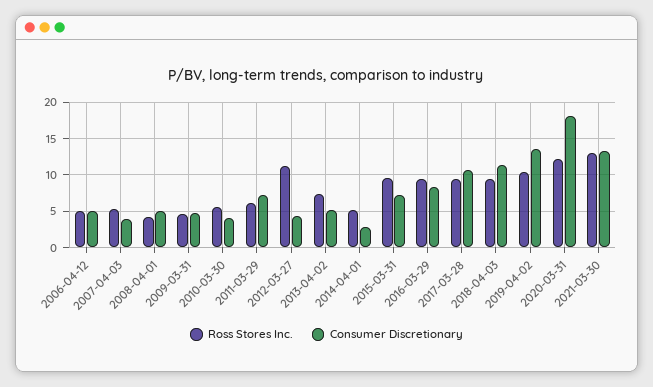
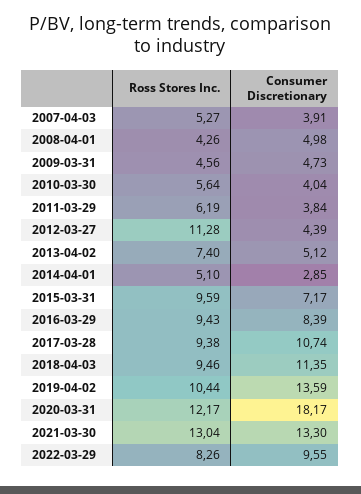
Ross Stores Inc., 2006-04-12: 5 -> none
Consumer Discretionary, 2006-04-12: 5 -> none
Consumer Discretionary, 2011-03-29: 7 -> 3.84
Ross Stores Inc., 2022-03-29: none -> 8.26
Consumer Discretionary, 2022-03-29: none -> 9.55

